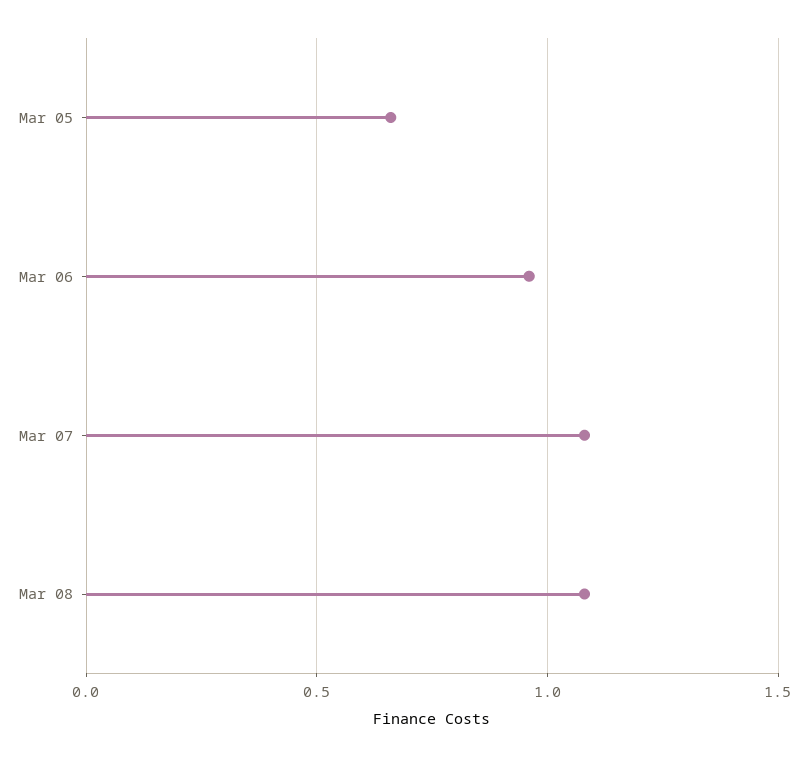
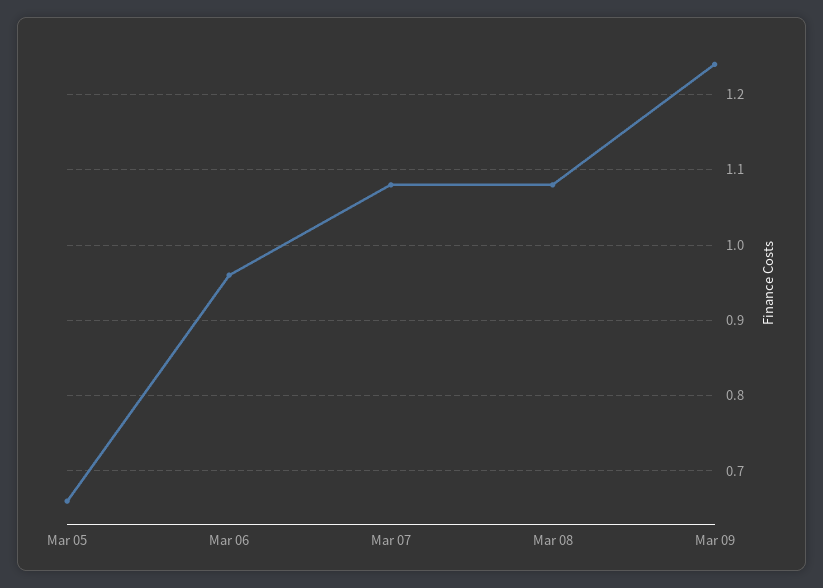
Mar 09: none -> 1.24

